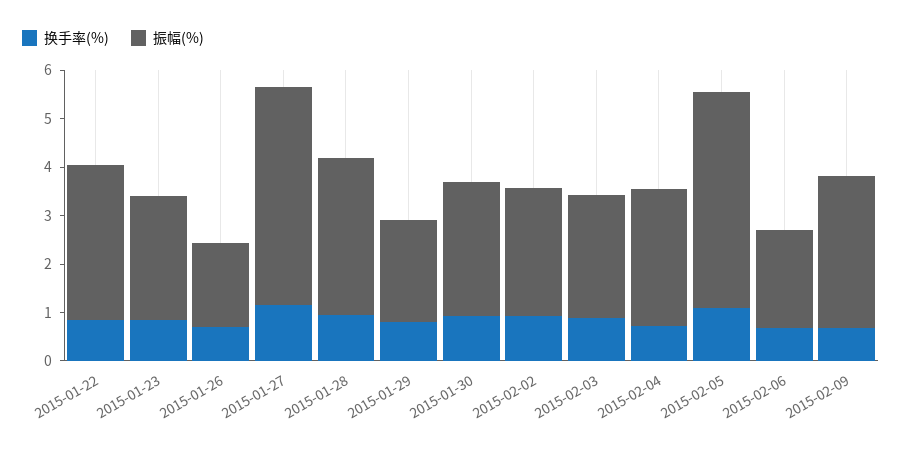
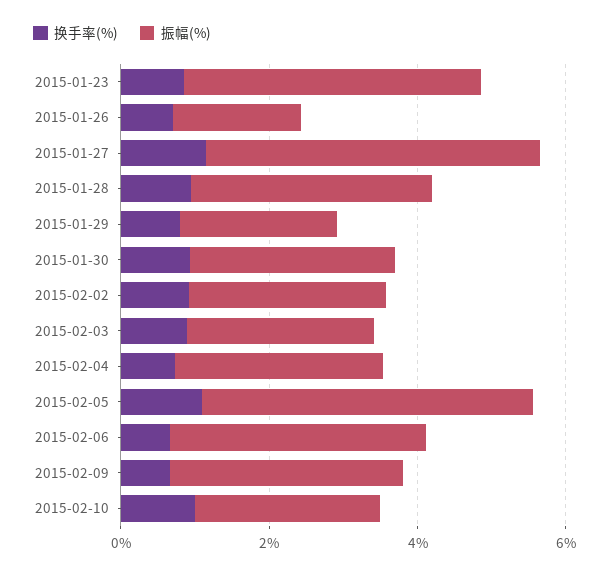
换手率(%), 2015-01-22: 0.8 -> none
振幅(%), 2015-01-22: 3.2 -> none
振幅(%), 2015-01-23: 2.6 -> 4
振幅(%), 2015-02-06: 2 -> 3.5
换手率(%), 2015-02-10: none -> 1
振幅(%), 2015-02-10: none -> 2.5

